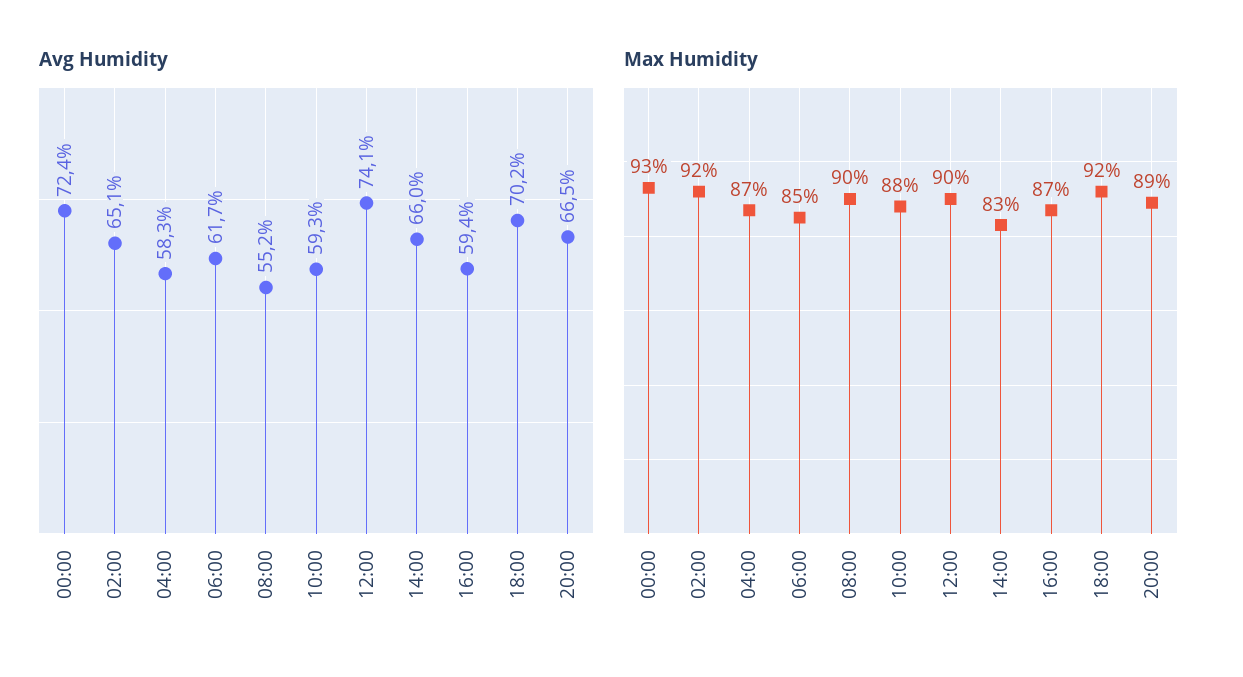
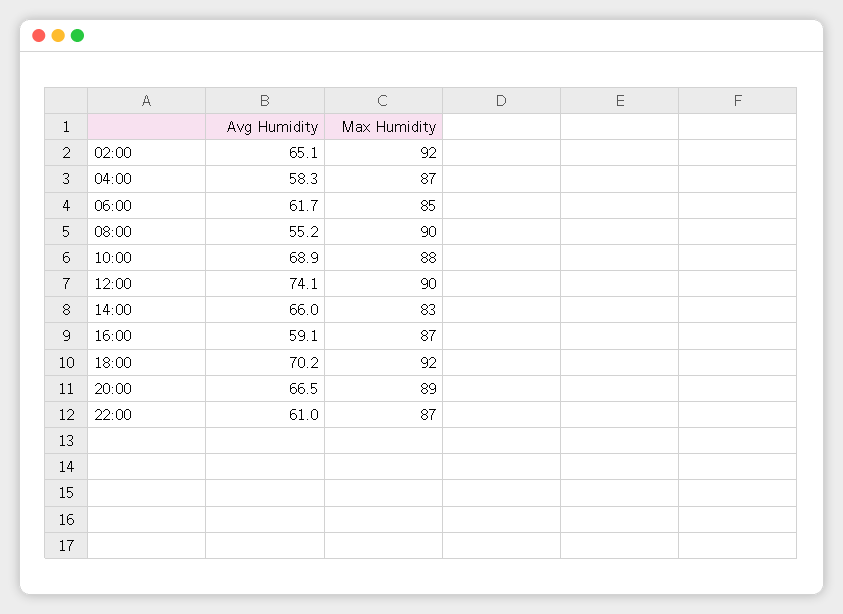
Avg Humidity, 00:00: 72.4 -> none
Avg Humidity, 10:00: 59.3 -> 68.9
Avg Humidity, 16:00: 59.4 -> 59.1
Max Humidity, 00:00: 93 -> none
Avg Humidity, 22:00: none -> 61
Max Humidity, 22:00: none -> 87

